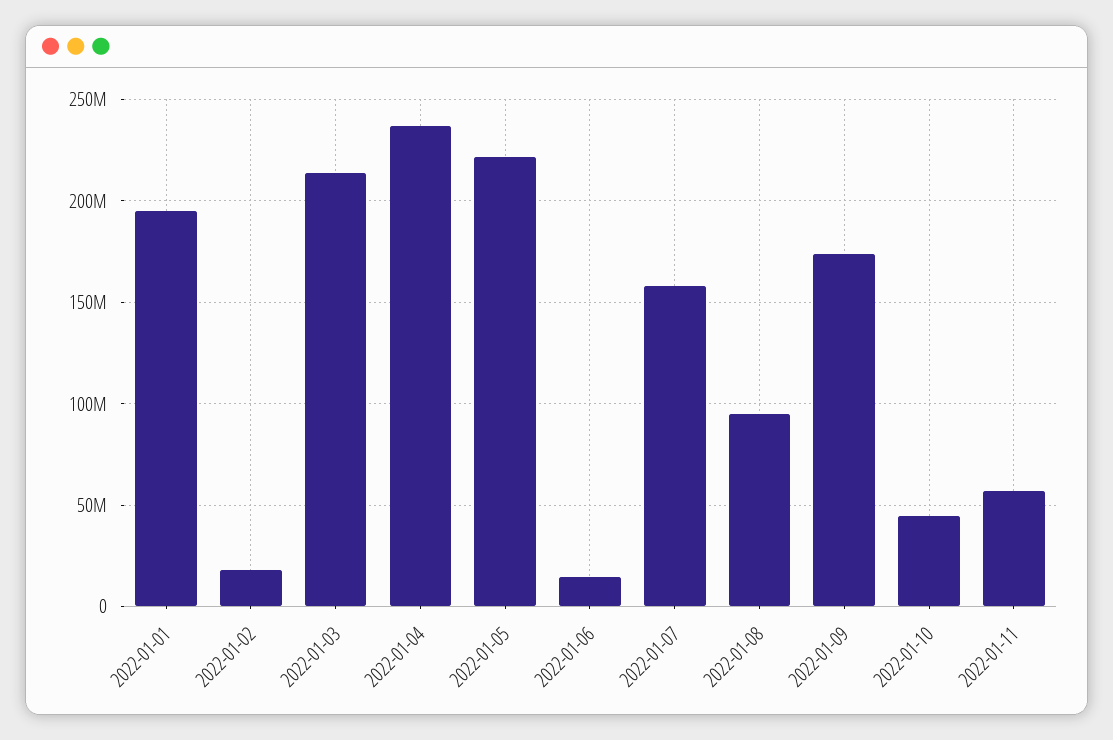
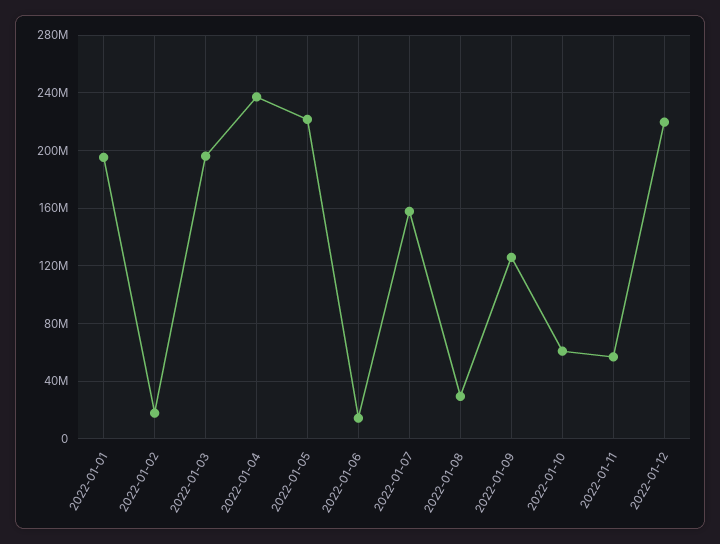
2022-01-03: 215000000 -> 195000000
2022-01-08: 95000000 -> 30000000
2022-01-09: 175000000 -> 125000000
2022-01-10: 45000000 -> 60000000
2022-01-12: none -> 220000000

